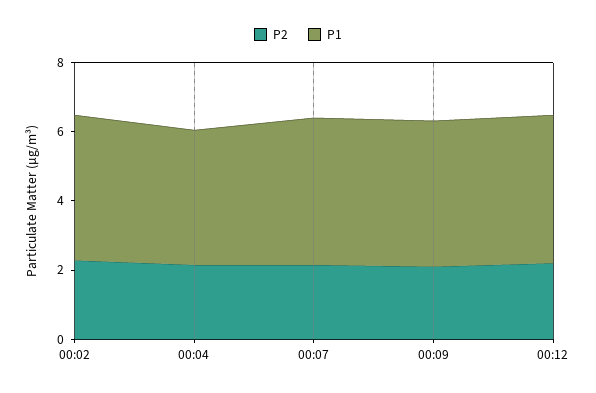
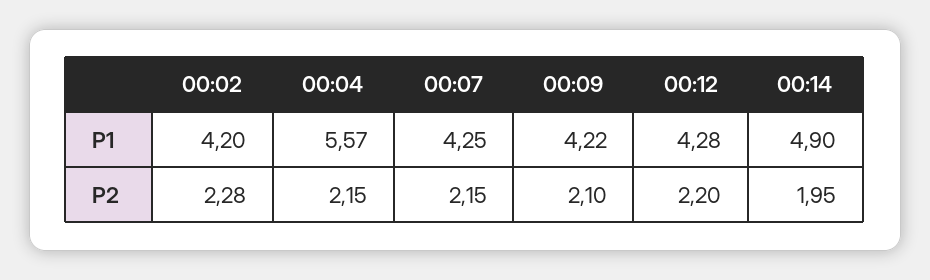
P1, 00:04: 4 -> 5.57
P1, 00:14: none -> 4.9
P2, 00:14: none -> 1.95

